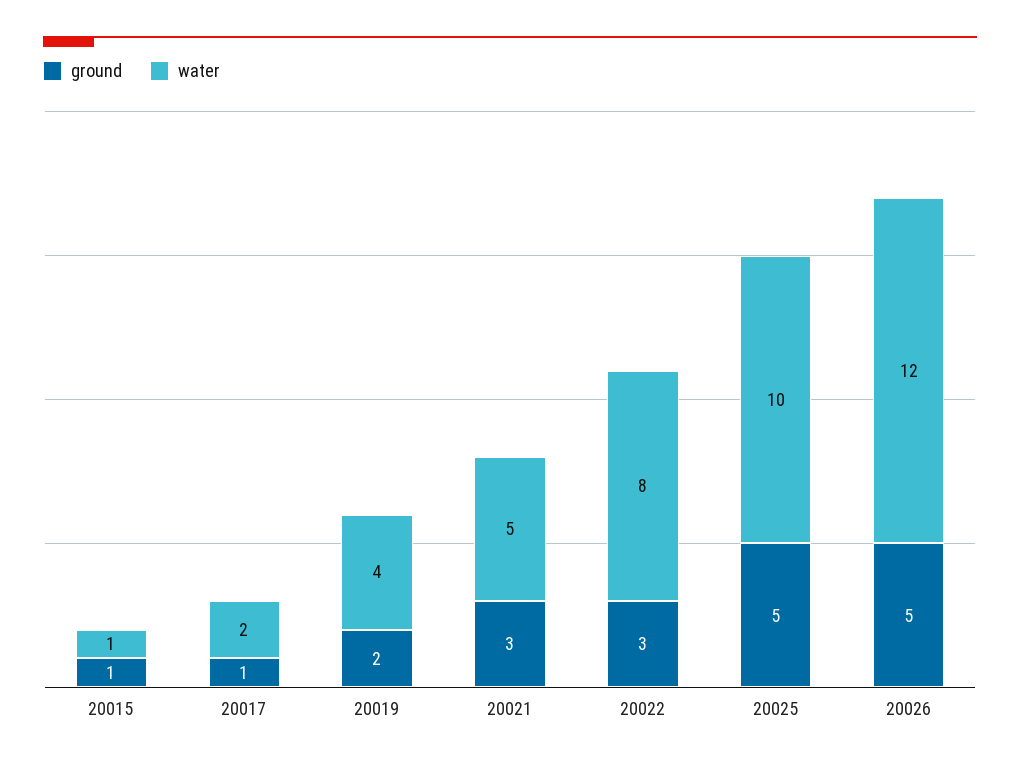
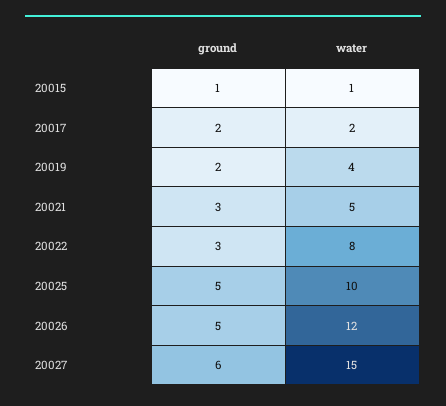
ground, 20017: 1 -> 2
ground, 20027: none -> 6
water, 20027: none -> 15

